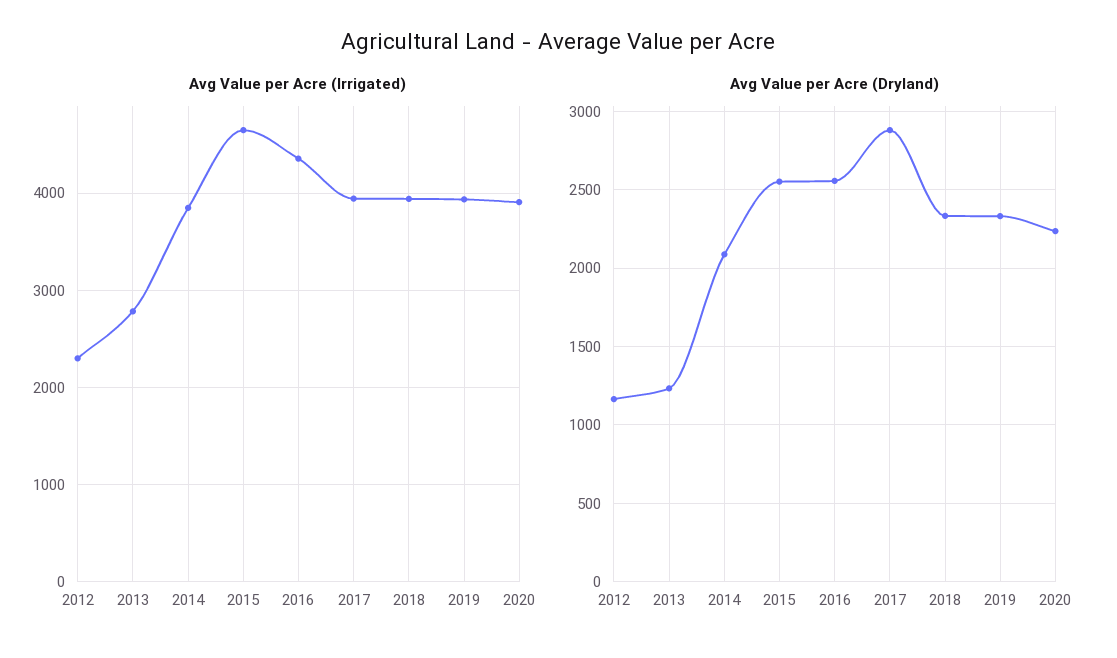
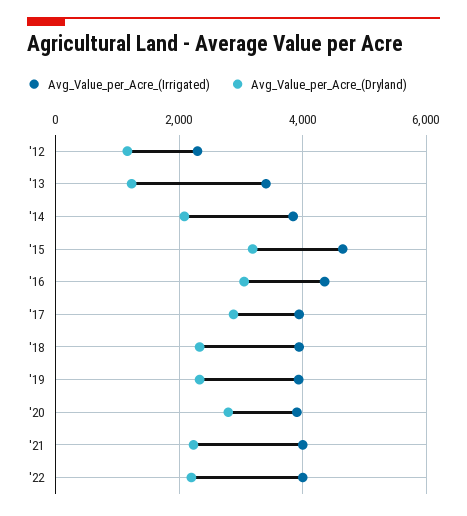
Avg Value per Acre (Irrigated), 2013: 2800 -> 3400
Avg Value per Acre (Dryland), 2015: 2550 -> 3200
Avg Value per Acre (Dryland), 2016: 2550 -> 3000
Avg Value per Acre (Dryland), 2020: 2250 -> 2800
Avg Value per Acre (Irrigated), '21: none -> 4000
Avg Value per Acre (Dryland), '21: none -> 2200
Avg Value per Acre (Irrigated), '22: none -> 4000
Avg Value per Acre (Dryland), '22: none -> 2200

